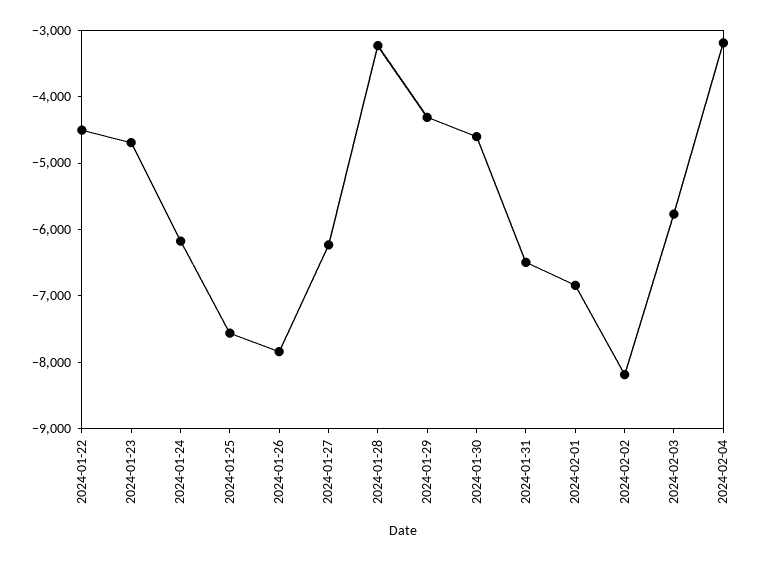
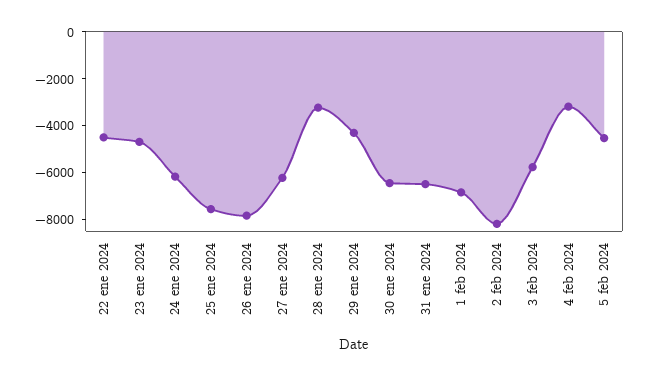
2024-01-30: -4600 -> -6500
5 feb 2024: none -> -4500

